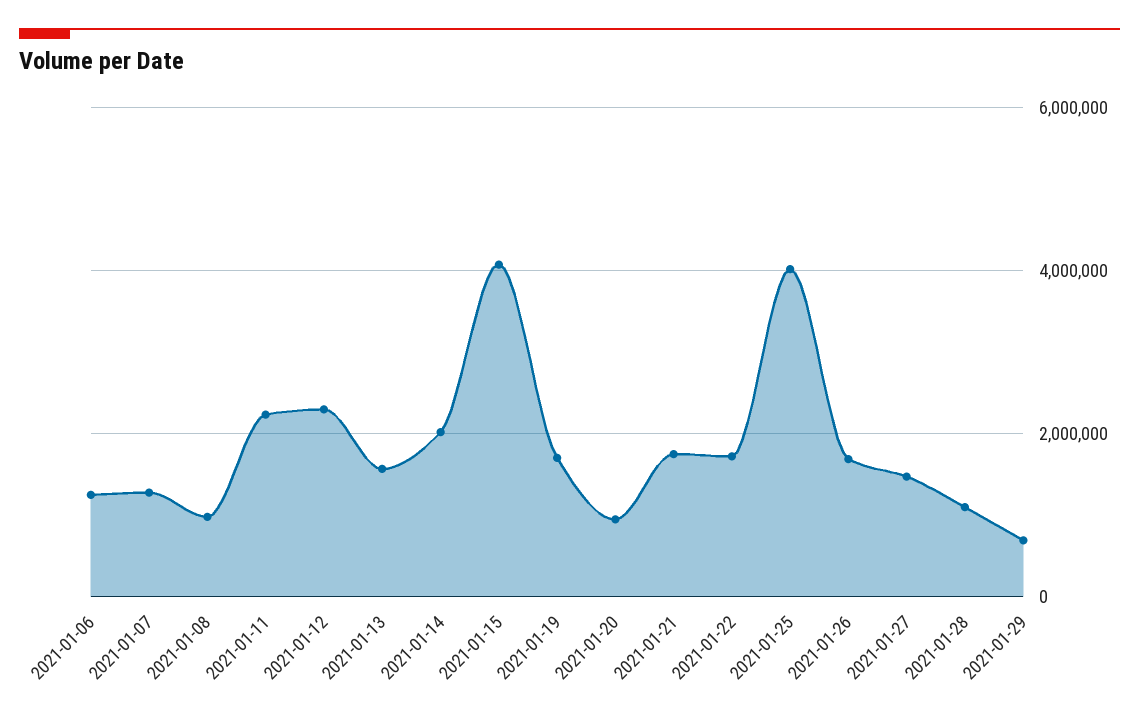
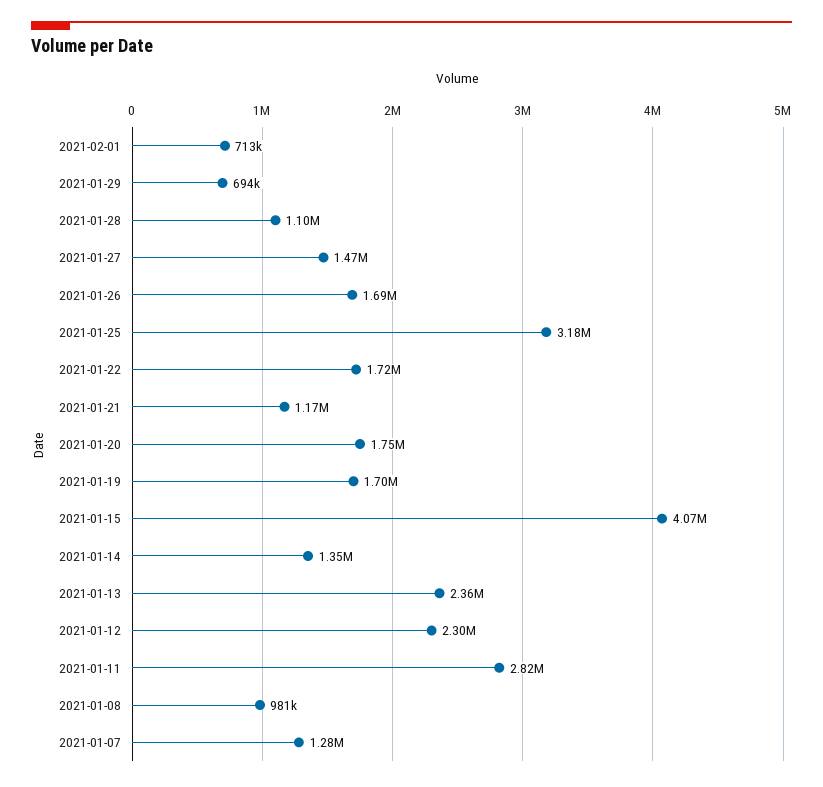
2021-01-06: 1200000 -> none
2021-01-11: 2200000 -> 2820000
2021-01-13: 1600000 -> 2360000
2021-01-14: 2000000 -> 1350000
2021-01-20: 1000000 -> 1750000
2021-01-21: 1800000 -> 1170000
2021-01-25: 4000000 -> 3180000
2021-02-01: none -> 713000

